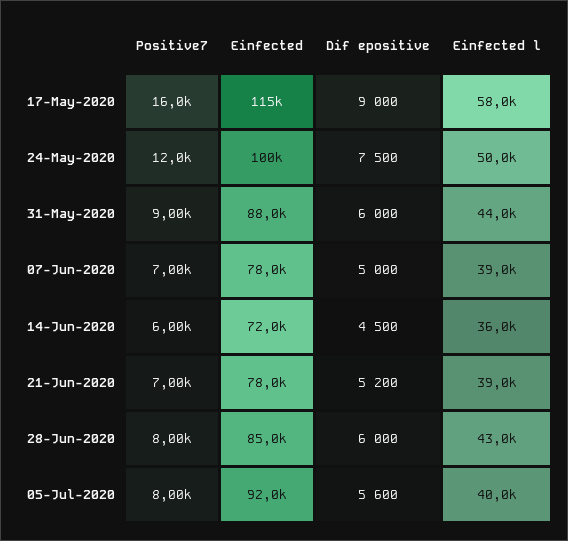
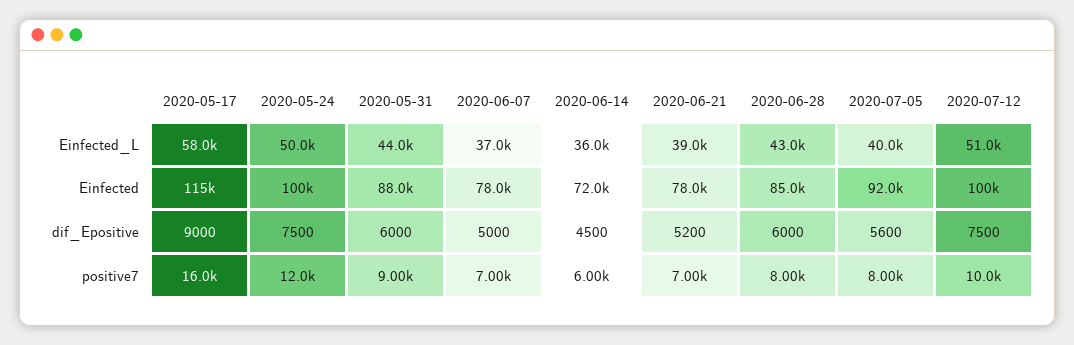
Einfected l, 07-Jun-2020: 39000 -> 37000
Einfected l, 2020-07-12: none -> 51000
Einfected, 2020-07-12: none -> 100000
Dif epositive, 2020-07-12: none -> 7500
Positive7, 2020-07-12: none -> 10000

